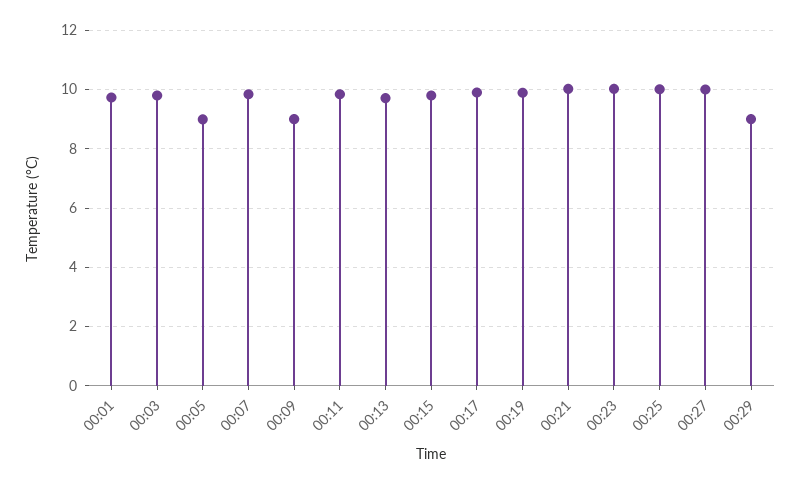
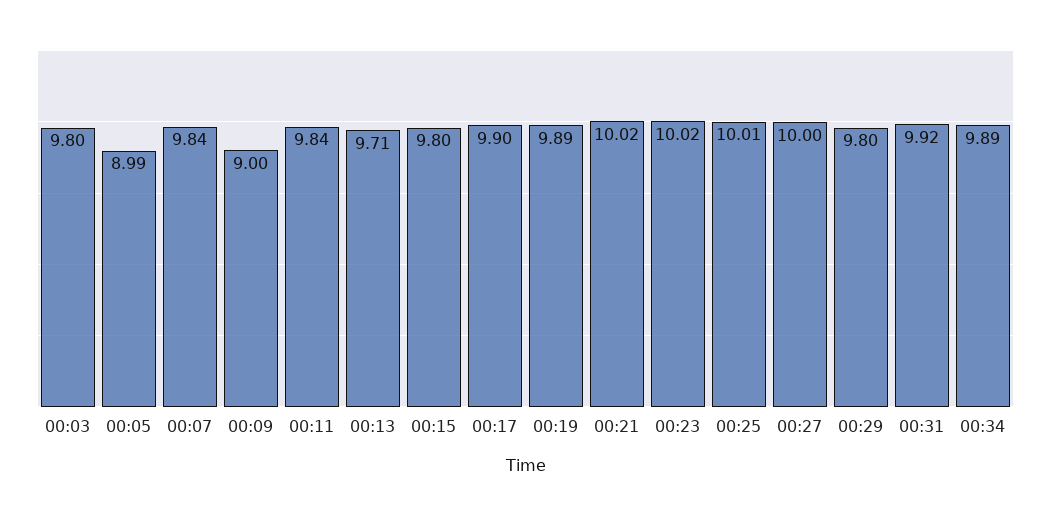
00:01: 9.75 -> none
00:29: 9 -> 9.8
00:31: none -> 9.92
00:34: none -> 9.89

